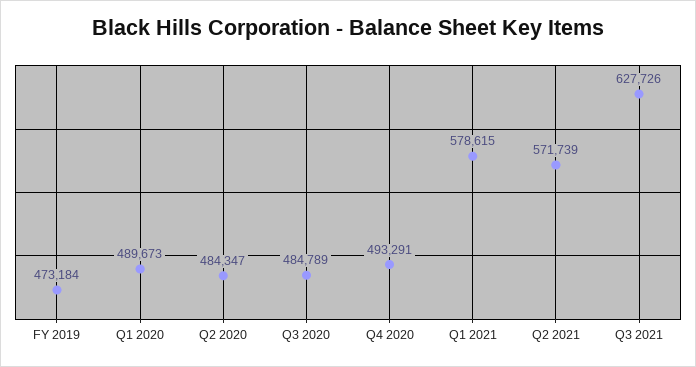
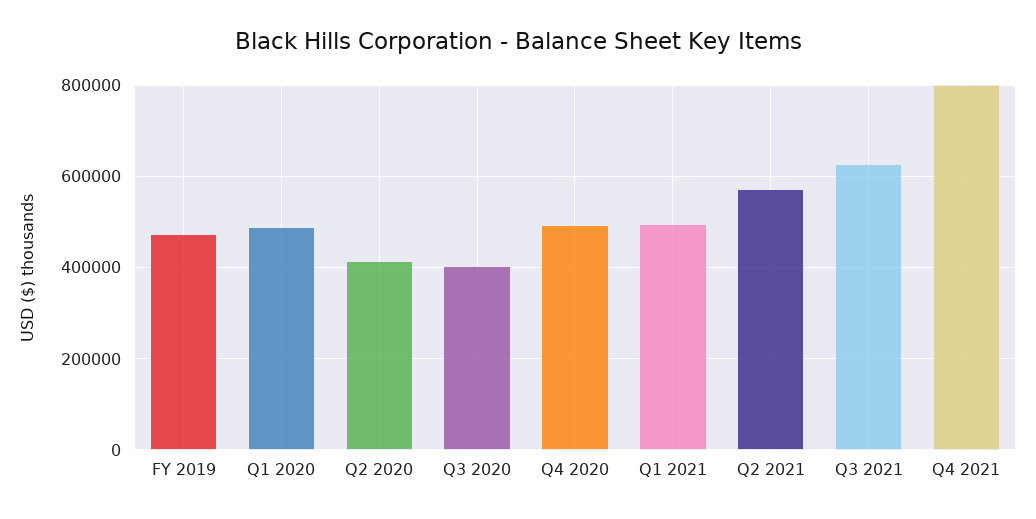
Q2 2020: 484347 -> 420000
Q3 2020: 484789 -> 400000
Q1 2021: 578615 -> 500000
Q4 2021: none -> 800000

